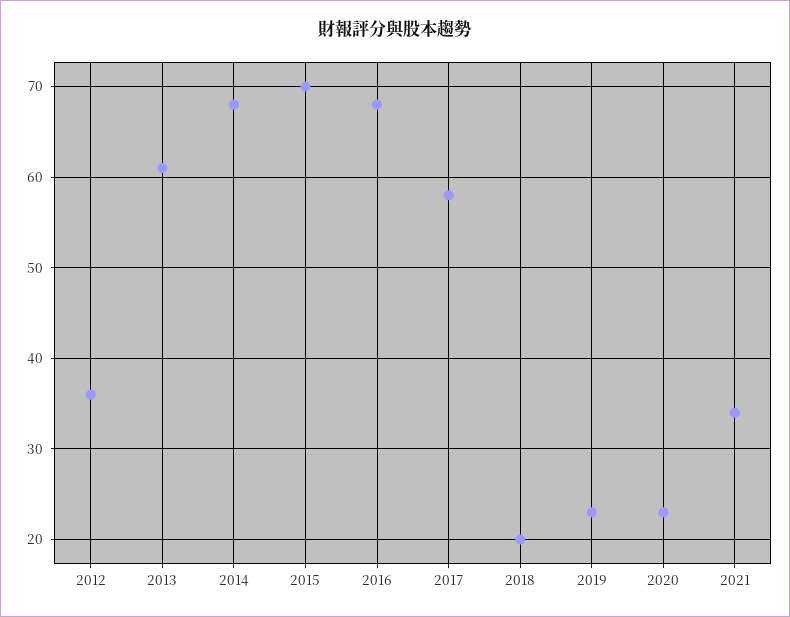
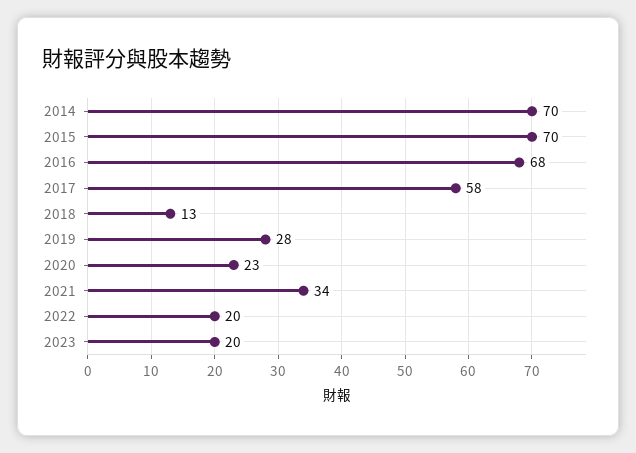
2012: 36 -> none
2013: 61 -> none
2014: 68 -> 70
2018: 20 -> 13
2019: 23 -> 28
2022: none -> 20
2023: none -> 20

